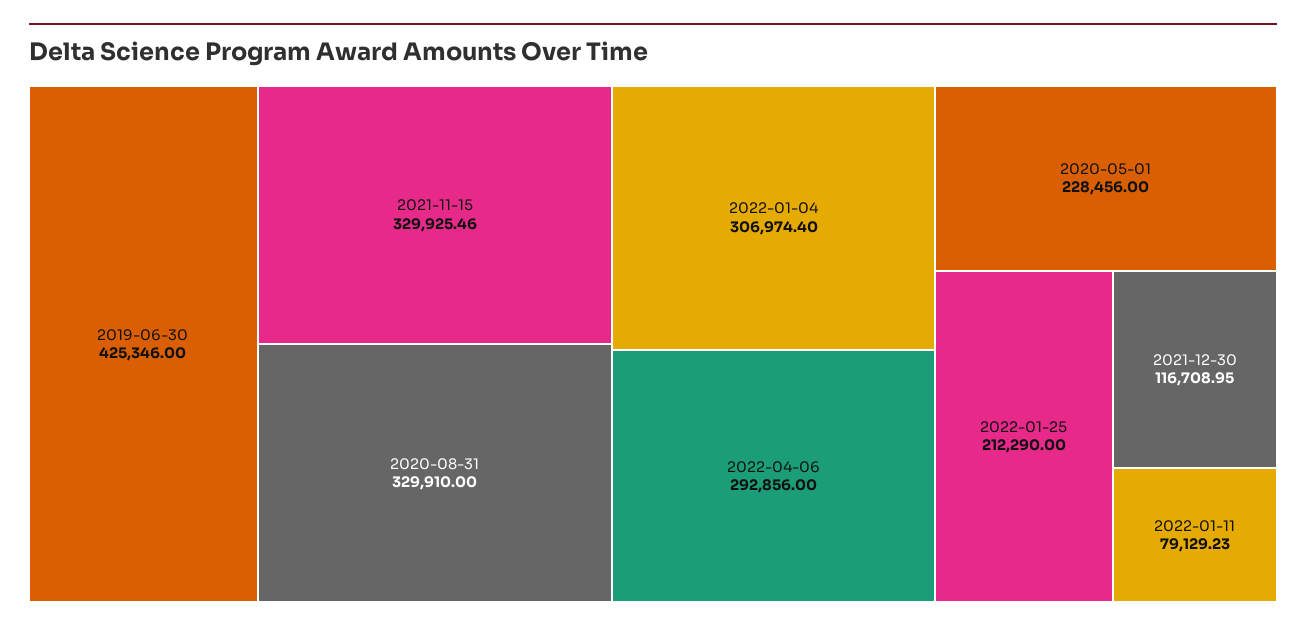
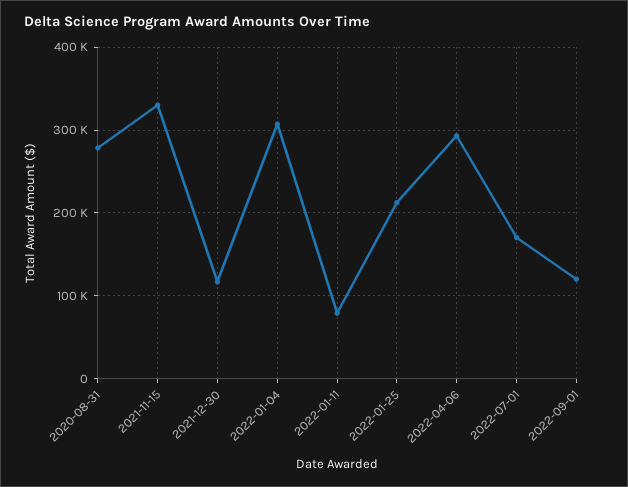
2019-06-30: 425346 -> none
2020-08-31: 329910 -> 280000
2020-05-01: 228456 -> none
2022-07-01: none -> 170000
2022-09-01: none -> 120000

